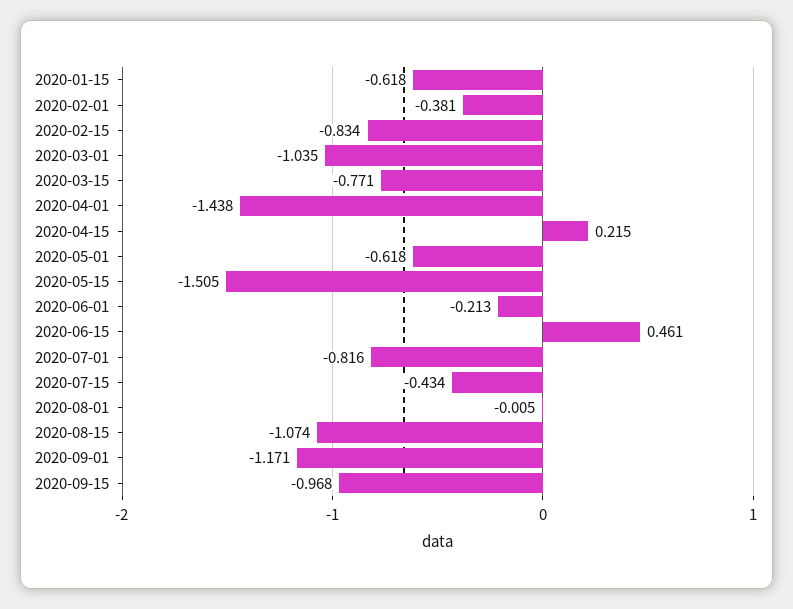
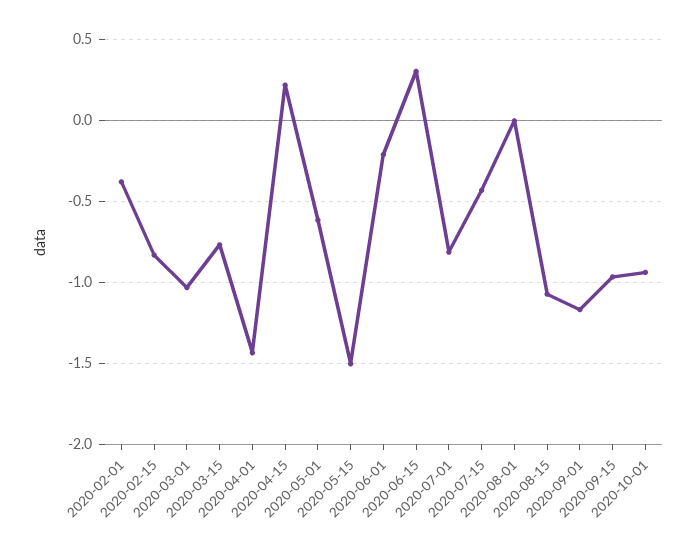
2020-01-15: -0.618 -> none
2020-06-15: 0.461 -> 0.3
2020-10-01: none -> -0.95

